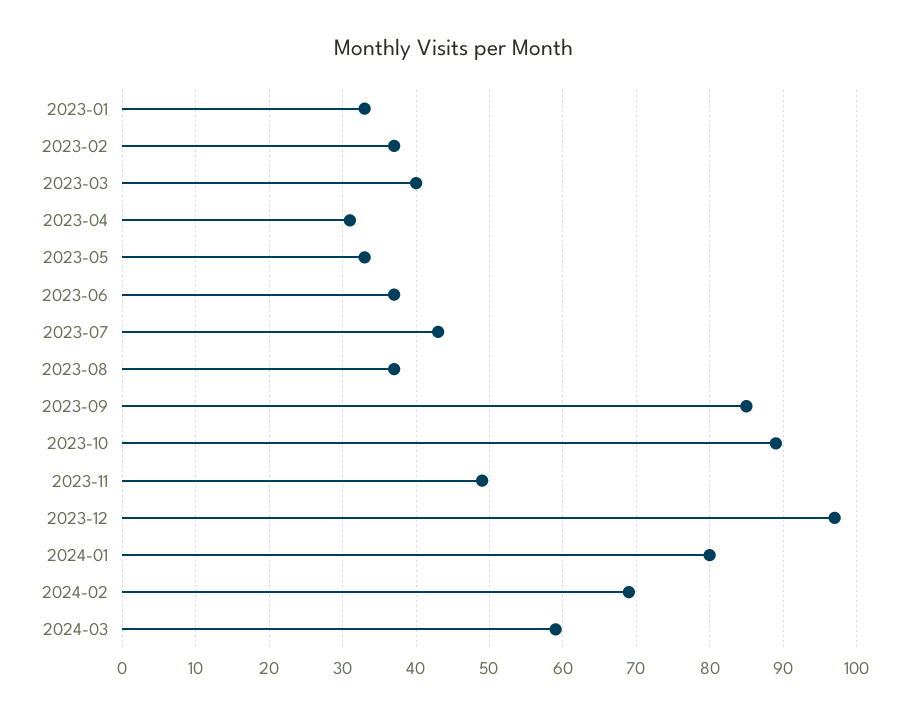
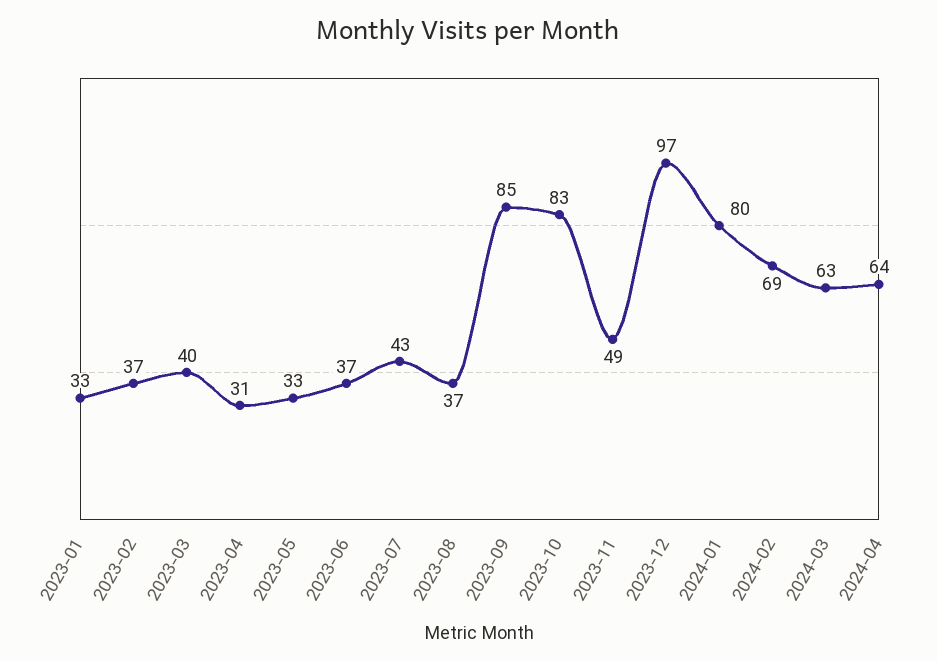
2023-10: 89 -> 83
2024-03: 59 -> 63
2024-04: none -> 64

